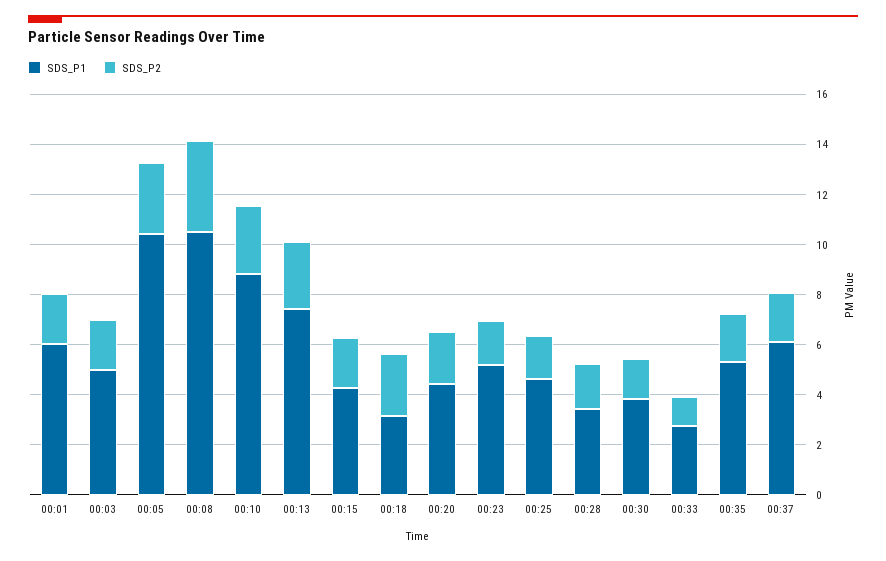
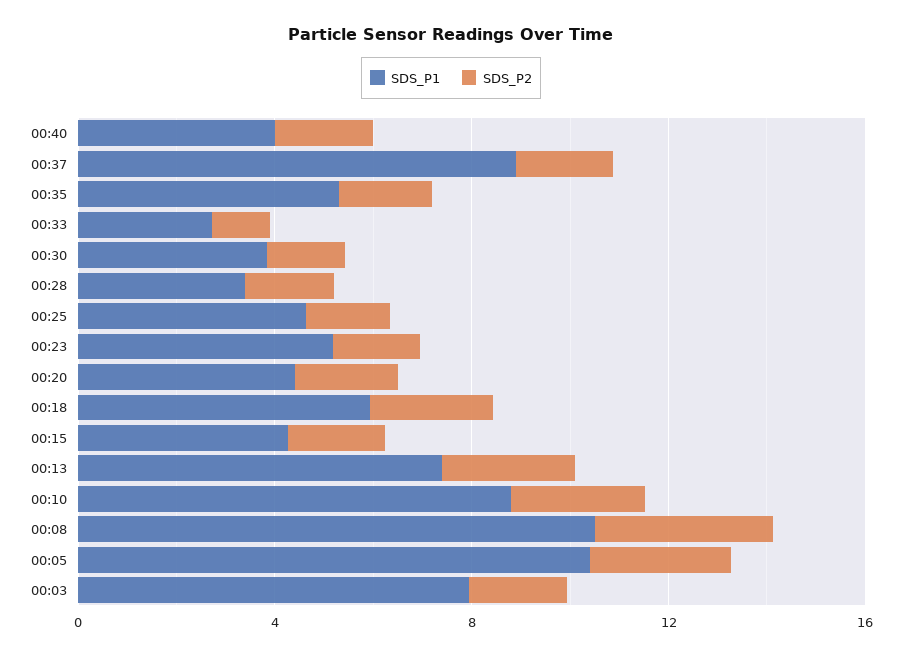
SDS_P1, 00:01: 6 -> none
SDS_P2, 00:01: 2 -> none
SDS_P1, 00:03: 5 -> 8
SDS_P1, 00:18: 3 -> 6
SDS_P1, 00:37: 6 -> 9
SDS_P1, 00:40: none -> 4
SDS_P2, 00:40: none -> 2

